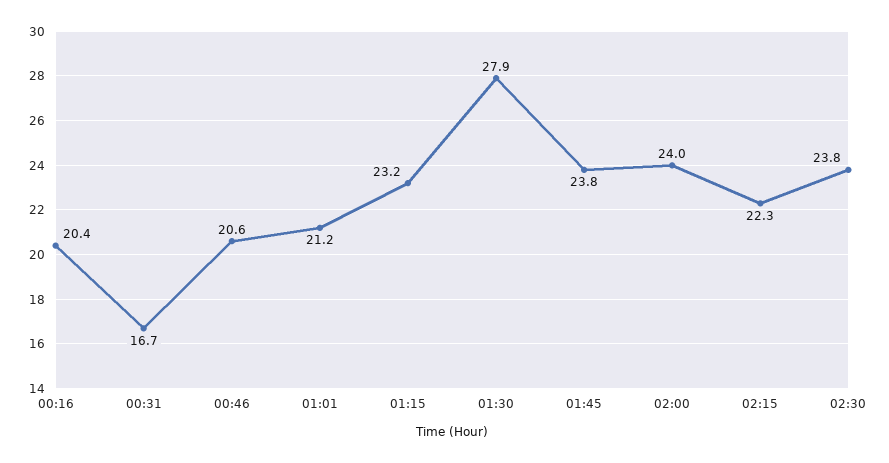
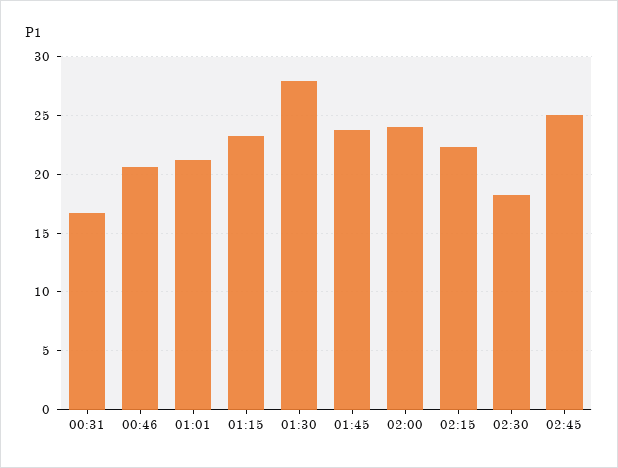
00:16: 20.4 -> none
02:30: 23.8 -> 18
02:45: none -> 25

